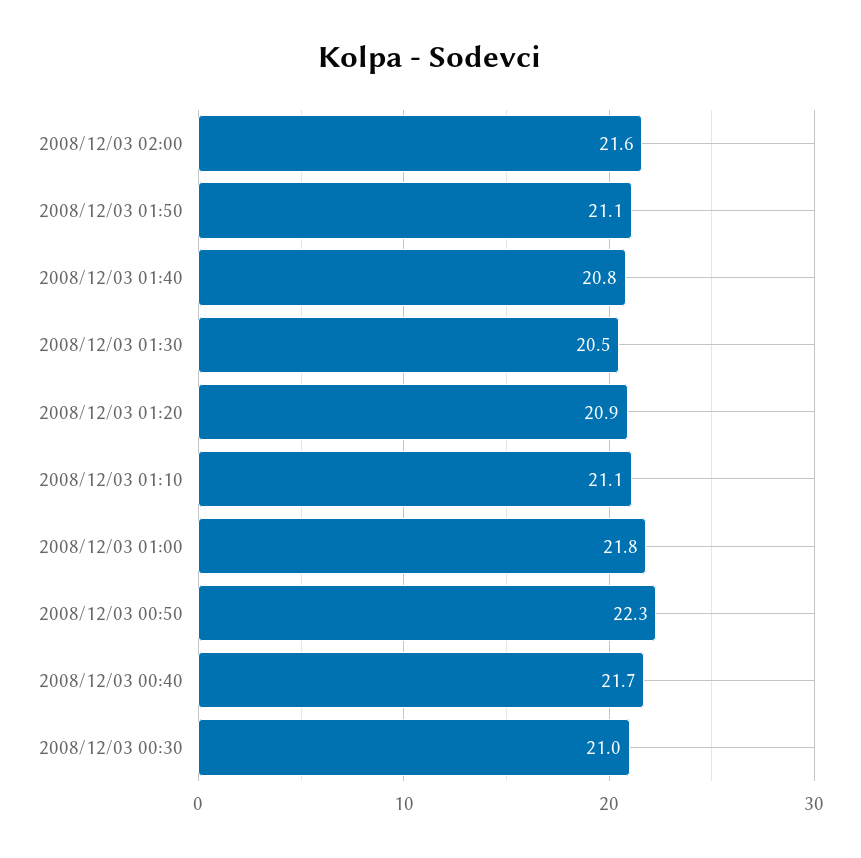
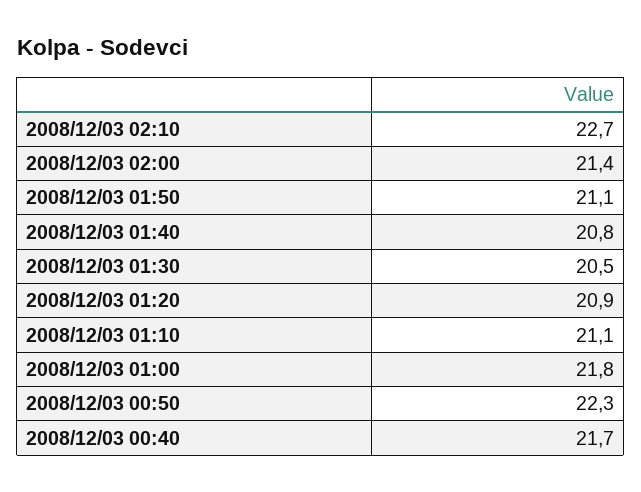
2008/12/03 02:00: 21.6 -> 21.4
2008/12/03 00:30: 21 -> none
2008/12/03 02:10: none -> 22.7

